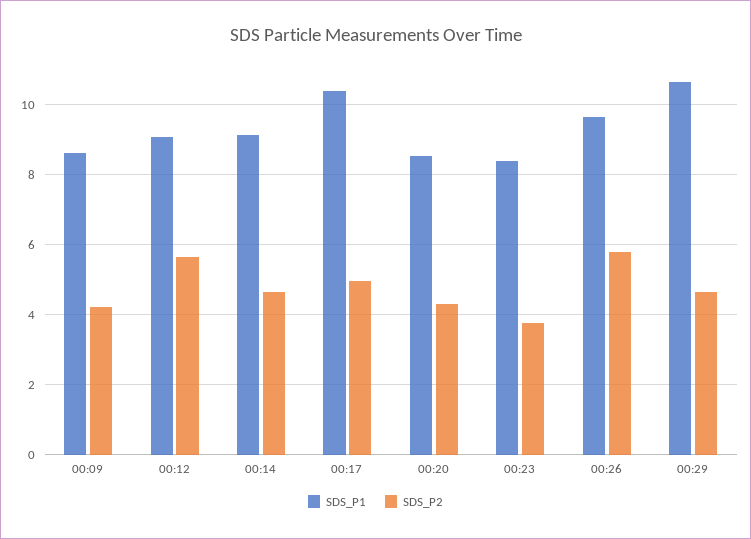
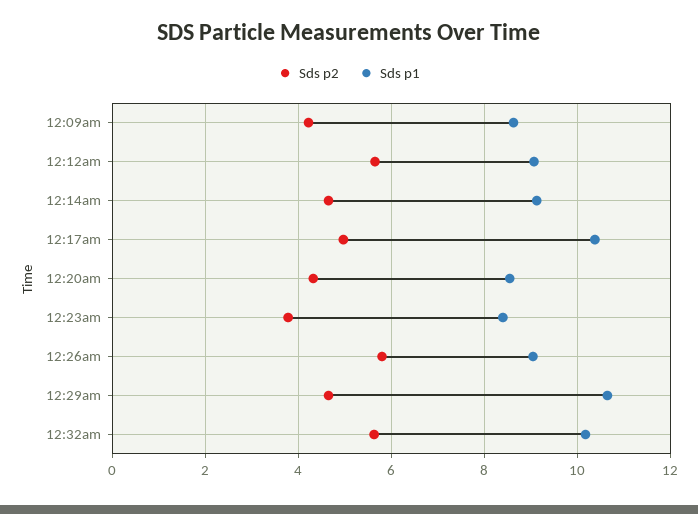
SDS_P1, 00:26: 9.6 -> 9
SDS_P2, 12:32am: none -> 5.6
SDS_P1, 12:32am: none -> 10.2

